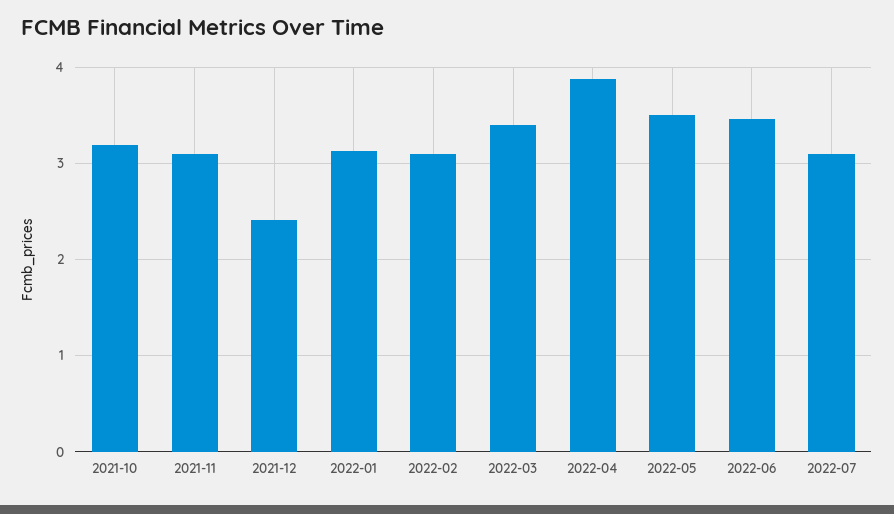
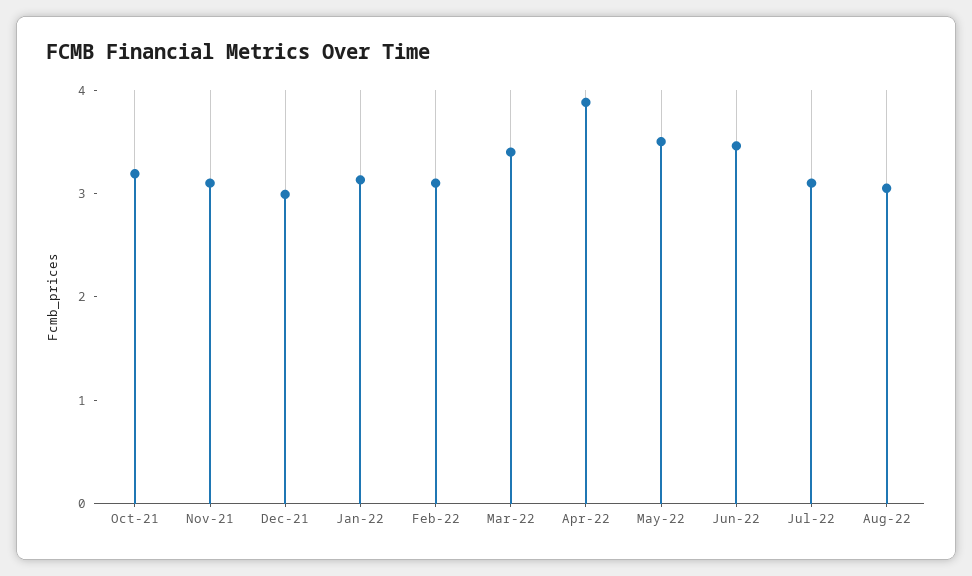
2021-12: 2.4 -> 3
Aug-22: none -> 3

